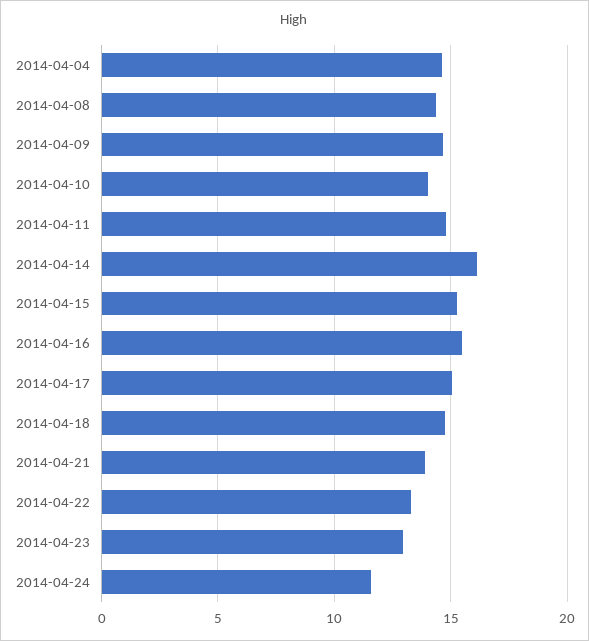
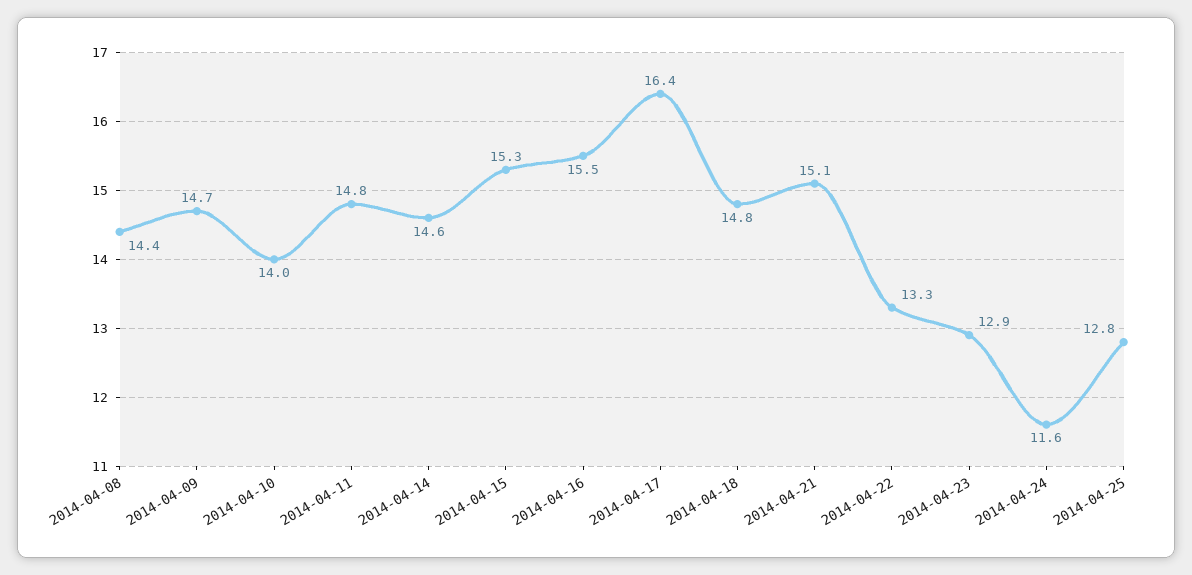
2014-04-04: 14.5 -> none
2014-04-14: 16 -> 14.6
2014-04-17: 15 -> 16.4
2014-04-21: 14 -> 15.1
2014-04-25: none -> 12.8

